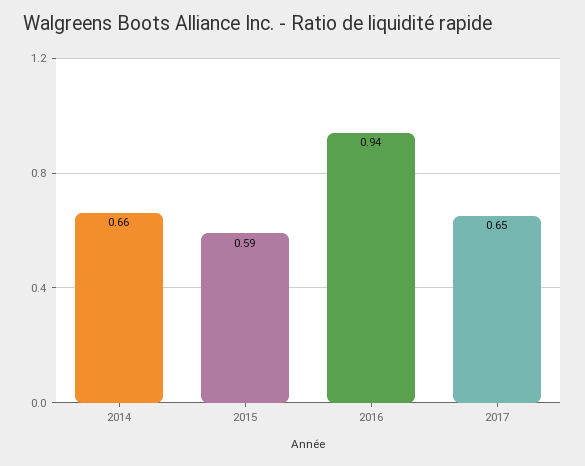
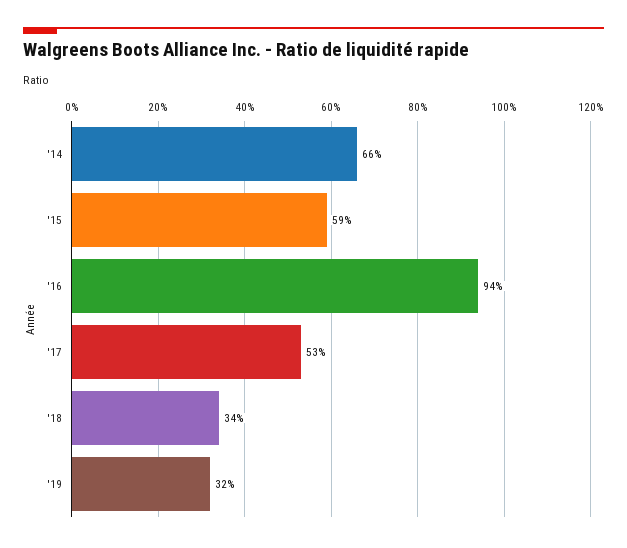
2017: 0.65 -> 0.53
'18: none -> 0.34
'19: none -> 0.32

